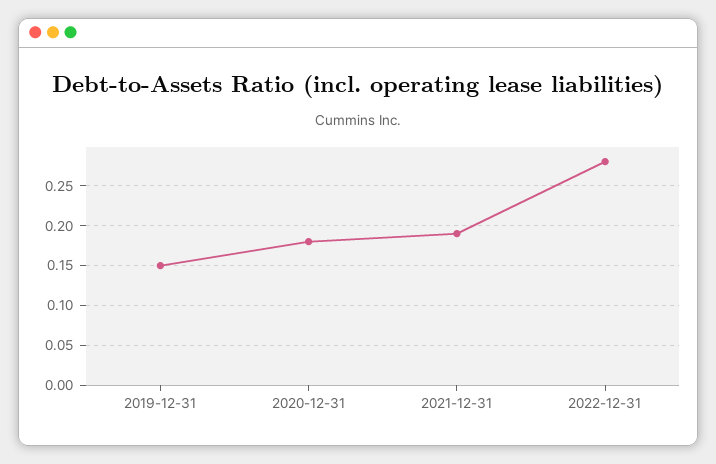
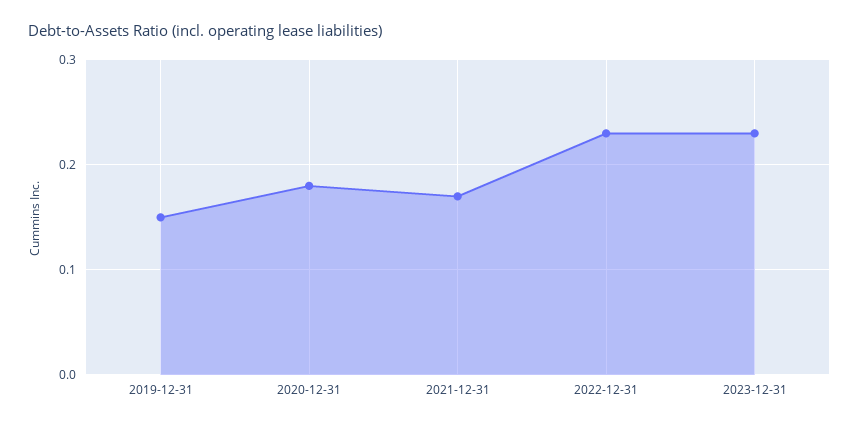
2021-12-31: 0.19 -> 0.17
2022-12-31: 0.28 -> 0.23
2023-12-31: none -> 0.23

